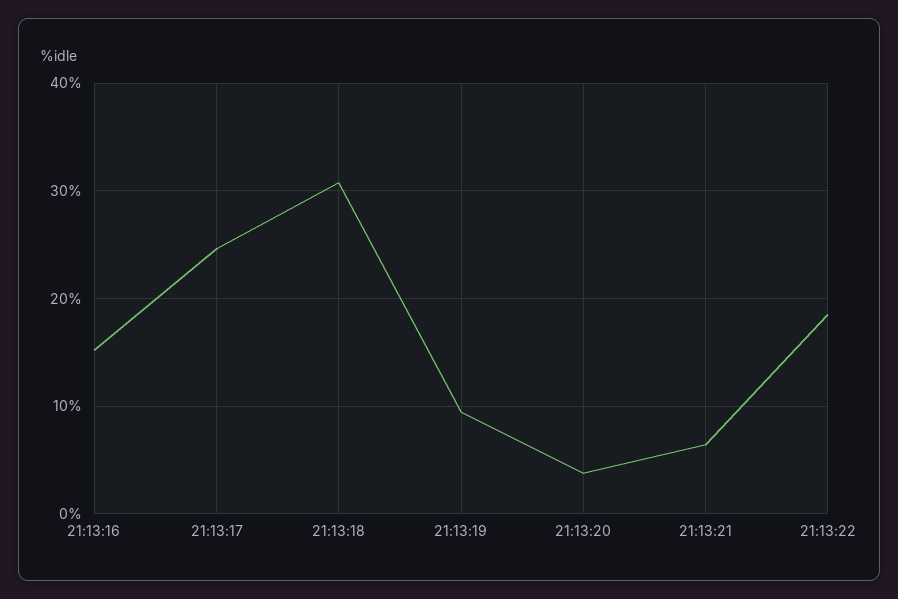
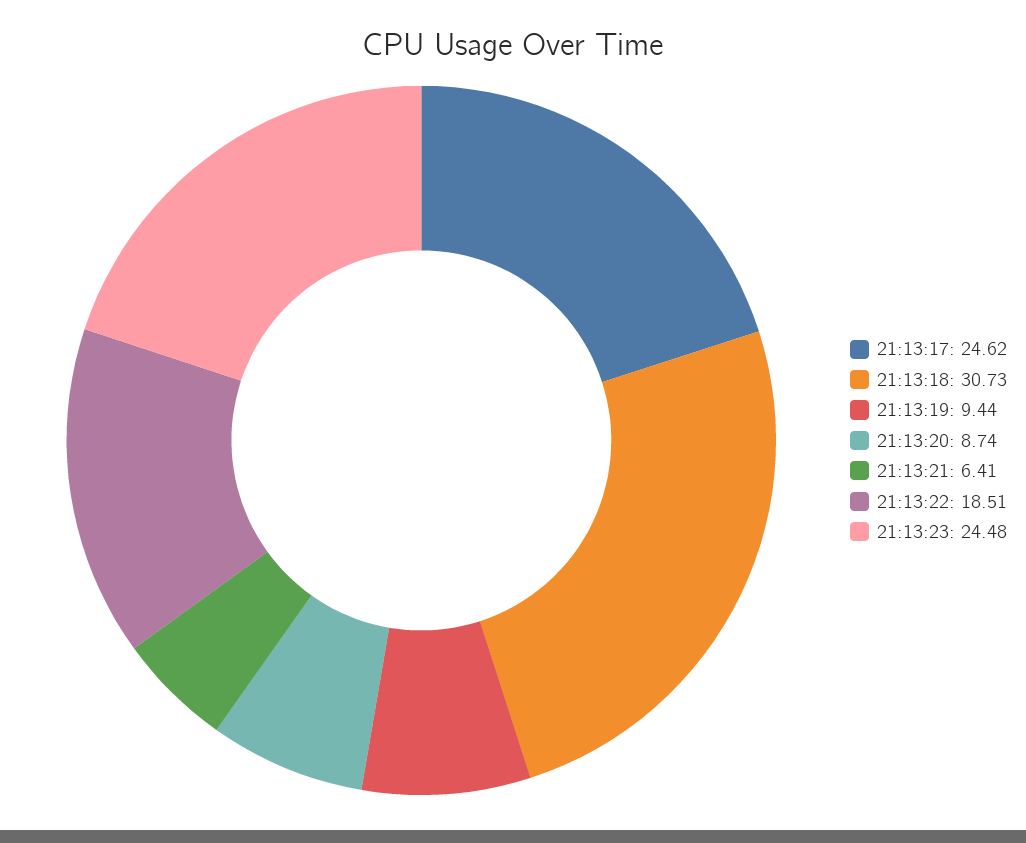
21:13:16: 15 -> none
21:13:20: 4 -> 8.74
21:13:23: none -> 24.48

